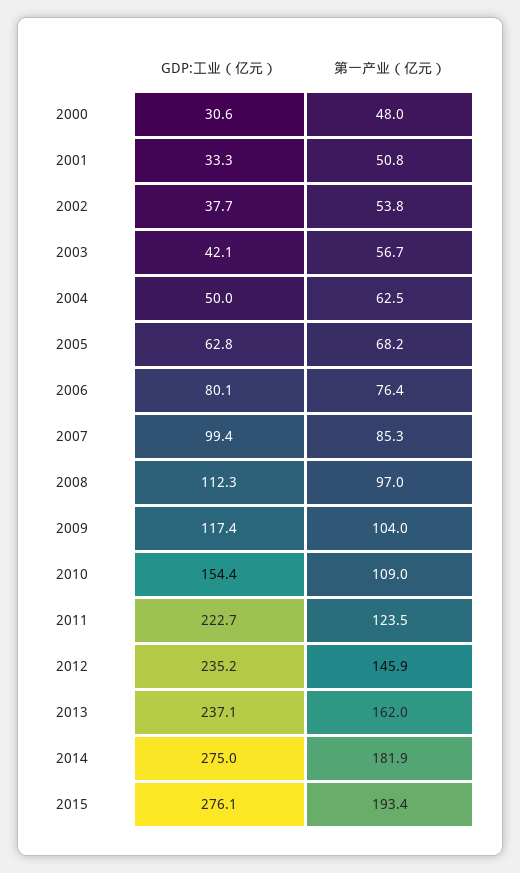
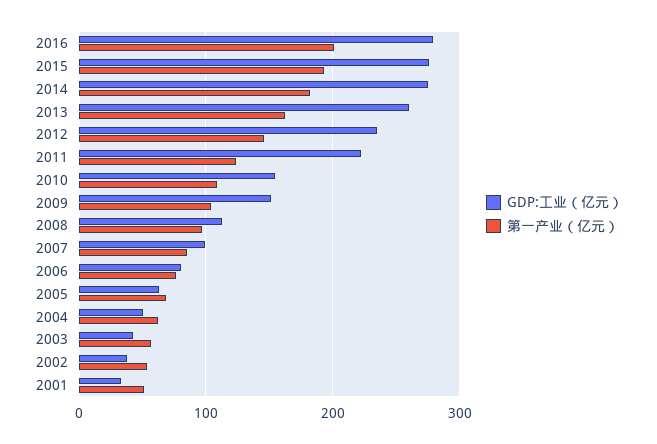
GDP:工业（亿元）, 2000: 30.6 -> none
第一产业（亿元）, 2000: 48 -> none
GDP:工业（亿元）, 2009: 117.4 -> 150
GDP:工业（亿元）, 2013: 237.1 -> 260
GDP:工业（亿元）, 2016: none -> 280
第一产业（亿元）, 2016: none -> 200

